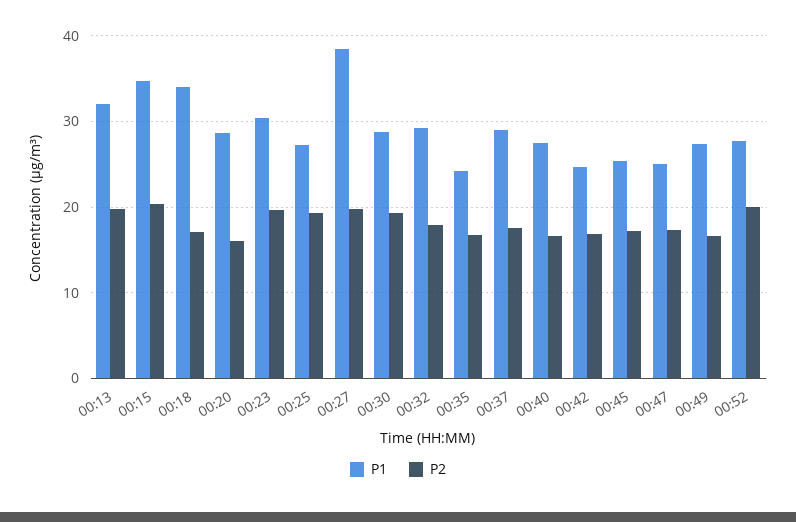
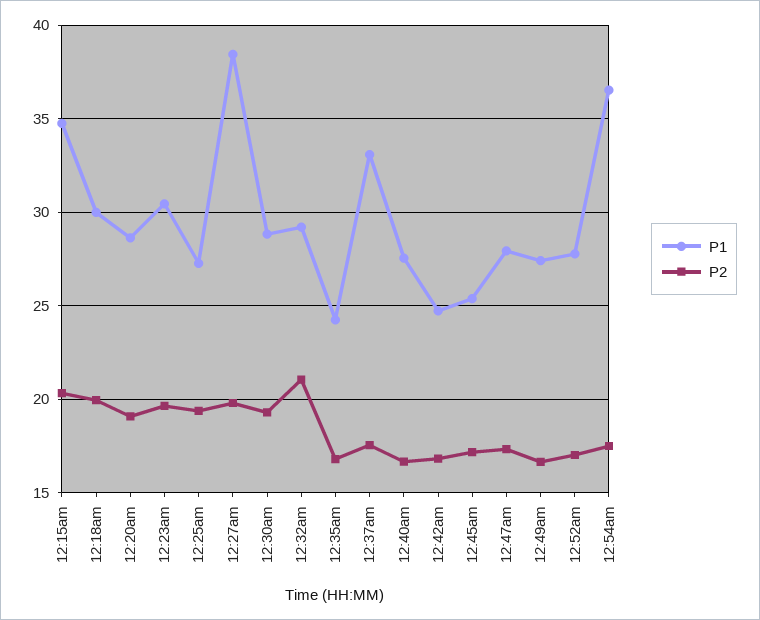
P1, 00:13: 32 -> none
P2, 00:13: 20 -> none
P1, 00:18: 34 -> 30
P2, 00:18: 17 -> 20
P2, 00:20: 16 -> 19
P2, 00:32: 18 -> 21
P1, 00:37: 29 -> 33
P1, 00:47: 25 -> 28
P2, 00:52: 20 -> 17
P1, 12:54am: none -> 36.5
P2, 12:54am: none -> 17.5

